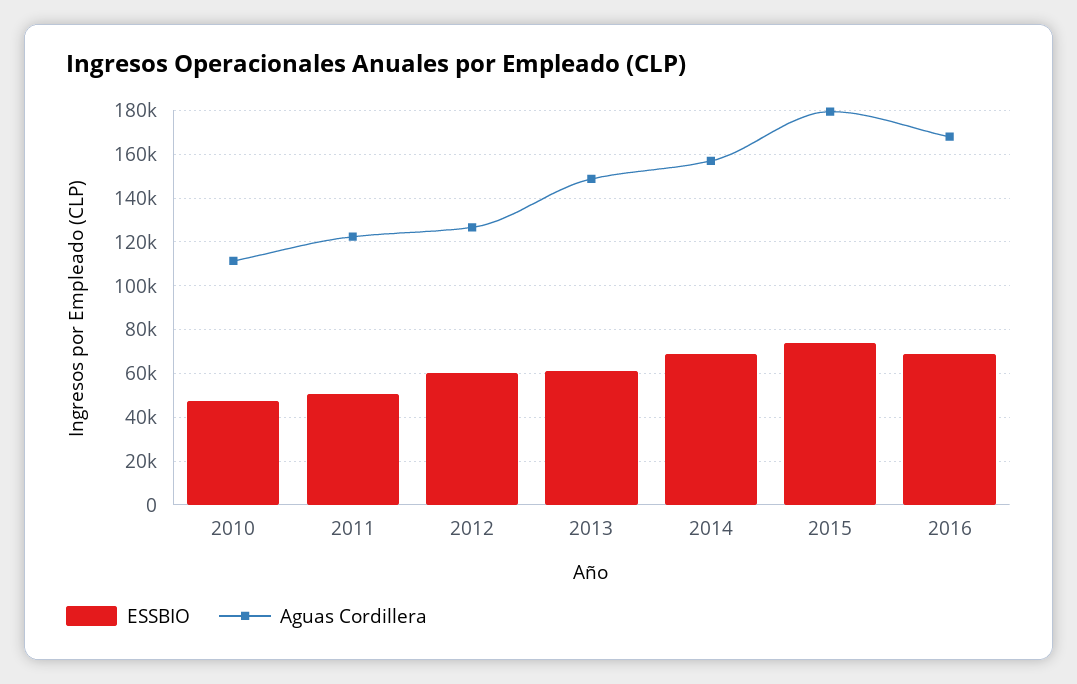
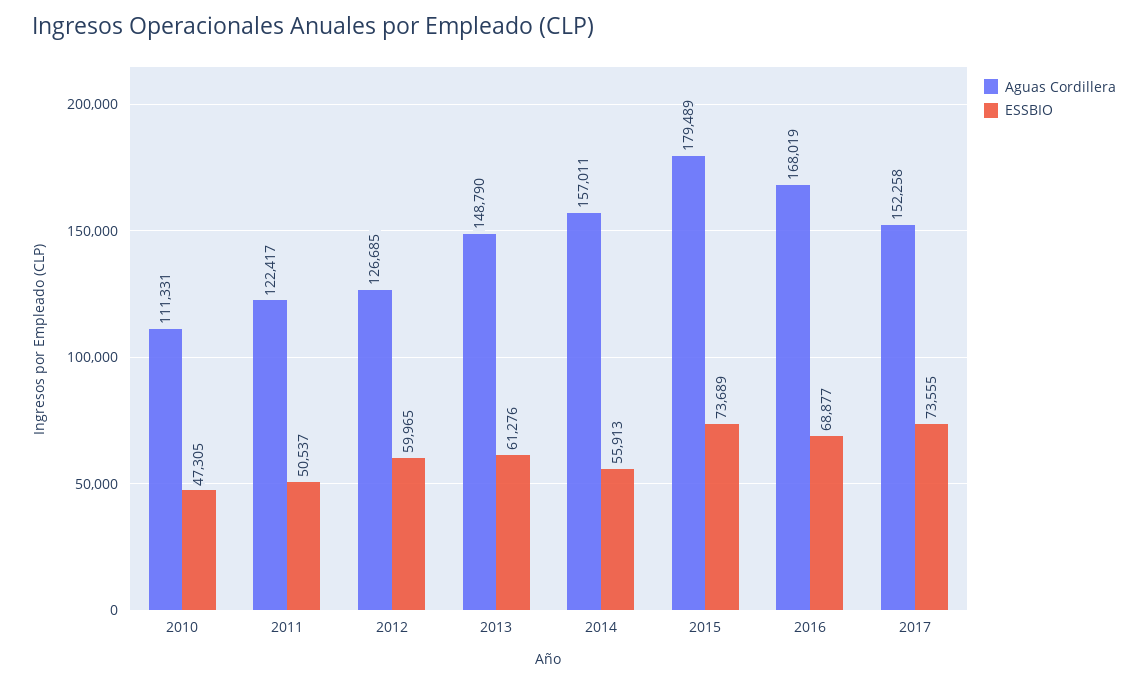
ESSBIO, 2014: 70000 -> 55913
Aguas Cordillera, 2017: none -> 152258
ESSBIO, 2017: none -> 73555

